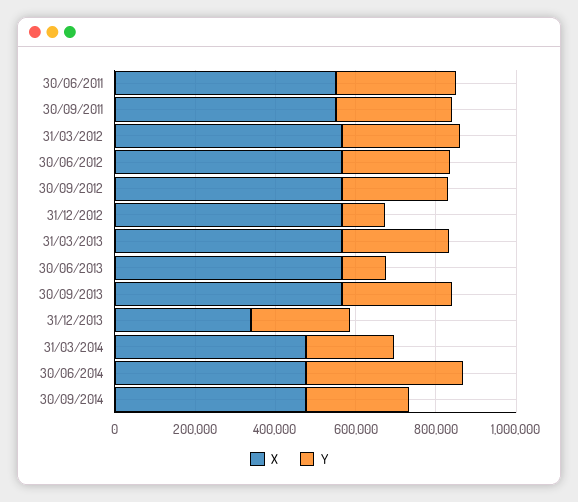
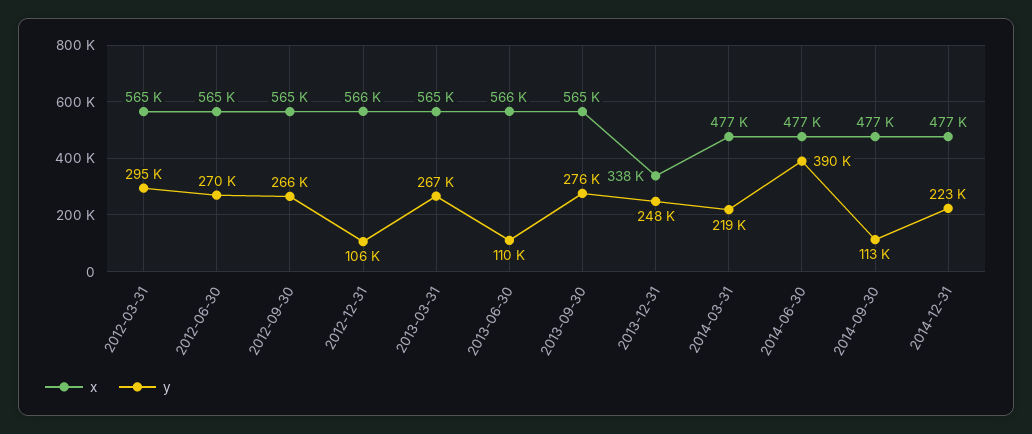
X, 30/06/2011: 550000 -> none
Y, 30/06/2011: 300000 -> none
X, 30/09/2011: 550000 -> none
Y, 30/09/2011: 300000 -> none
Y, 30/09/2014: 250000 -> 113000
X, 2014-12-31: none -> 477000
Y, 2014-12-31: none -> 223000

